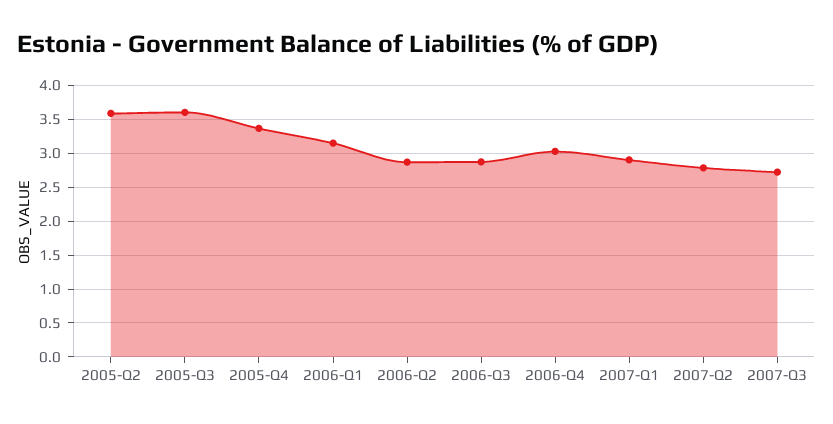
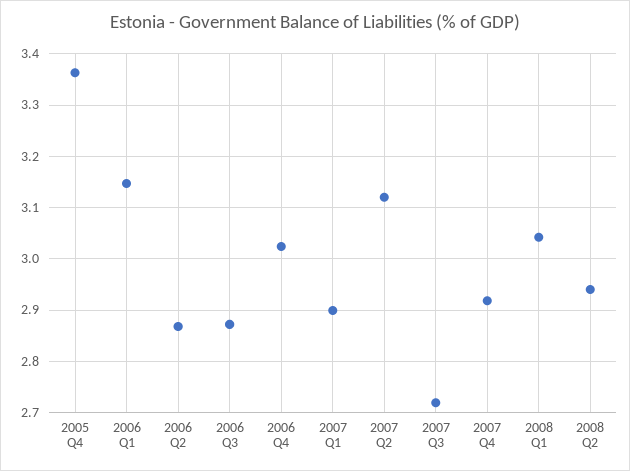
2005-Q2: 3.6 -> none
2005-Q3: 3.6 -> none
2007-Q2: 2.8 -> 3.12
2007 Q4: none -> 2.92
2008 Q1: none -> 3.04
2008 Q2: none -> 2.94

